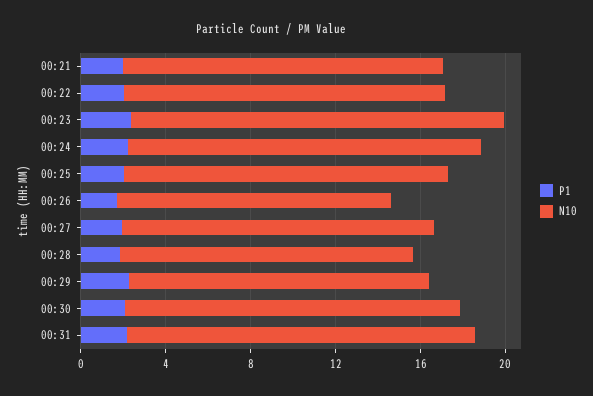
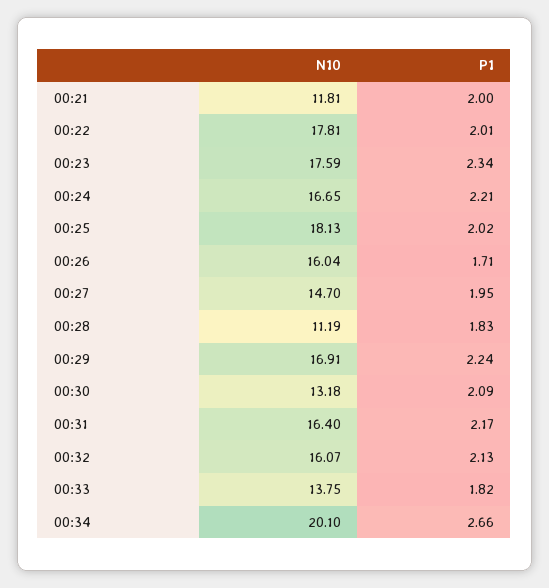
N10, 00:21: 15 -> 11.81
N10, 00:22: 15 -> 17.81
N10, 00:25: 15 -> 18.13
N10, 00:26: 13 -> 16.04
N10, 00:28: 14 -> 11.19
N10, 00:29: 14 -> 16.91
N10, 00:30: 16 -> 13.18
N10, 00:32: none -> 16.07
P1, 00:32: none -> 2.13
N10, 00:33: none -> 13.75
P1, 00:33: none -> 1.82
N10, 00:34: none -> 20.1
P1, 00:34: none -> 2.66

